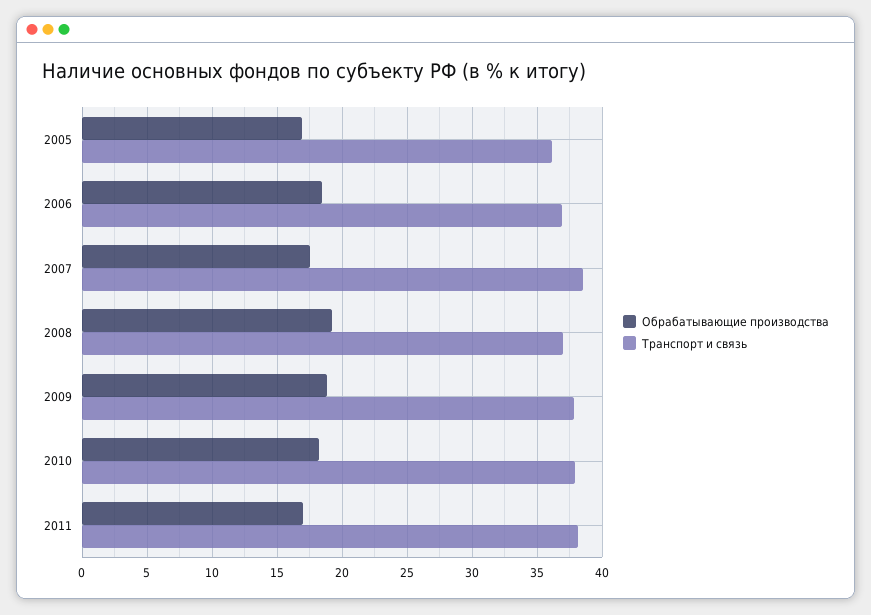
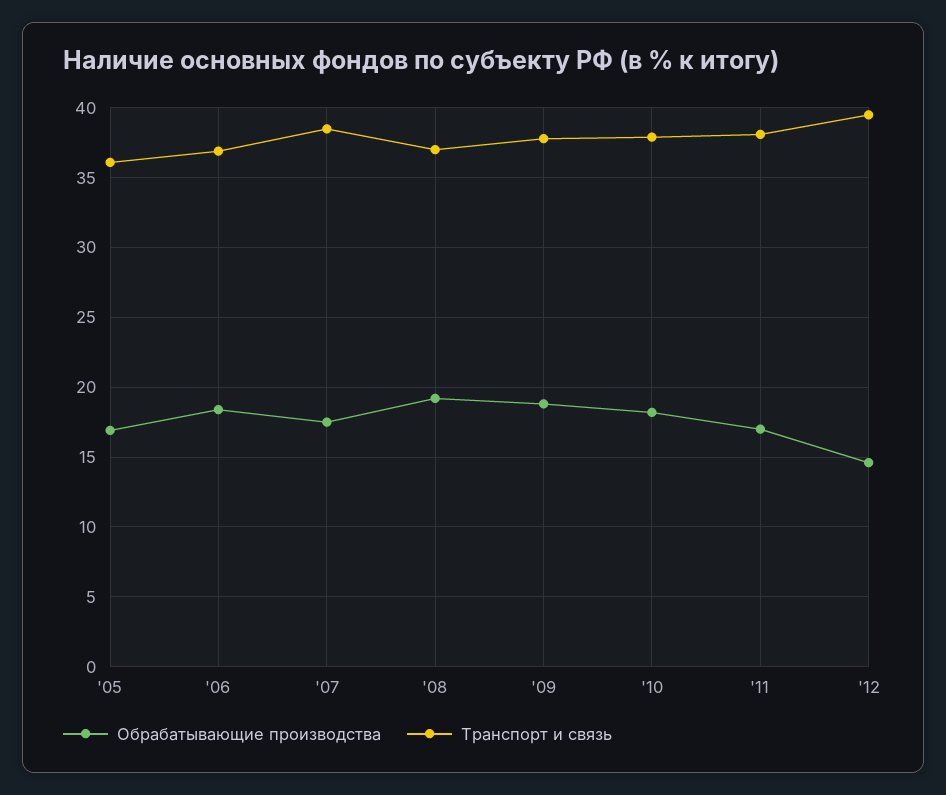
Обрабатывающие производства, '12: none -> 14.5
Транспорт и связь, '12: none -> 39.5

